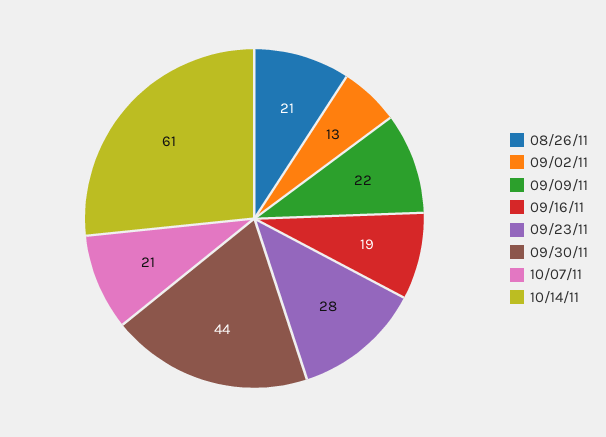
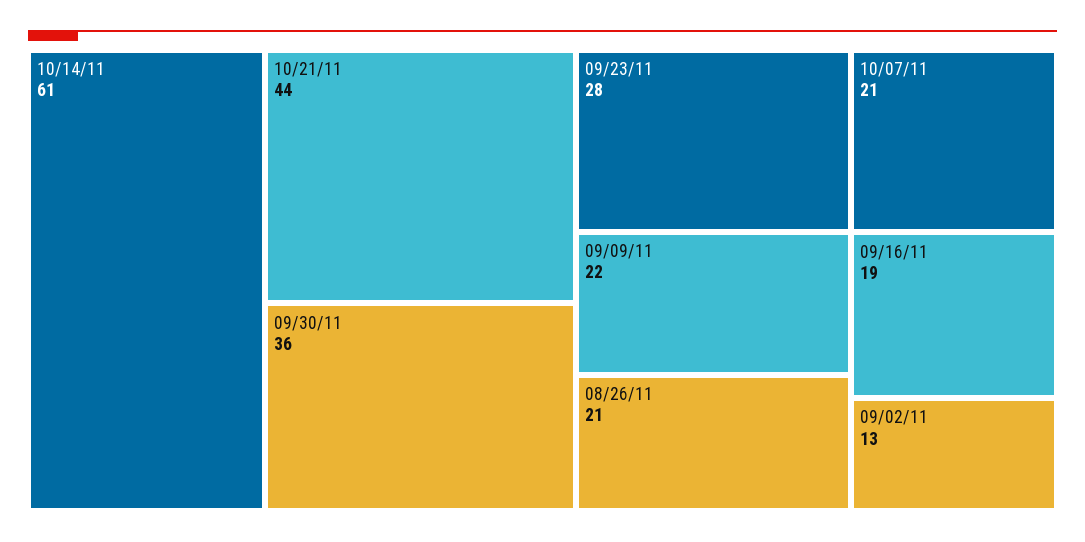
09/30/11: 44 -> 36
10/21/11: none -> 44

